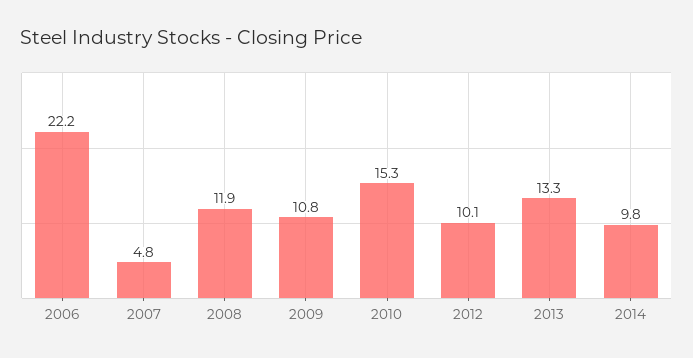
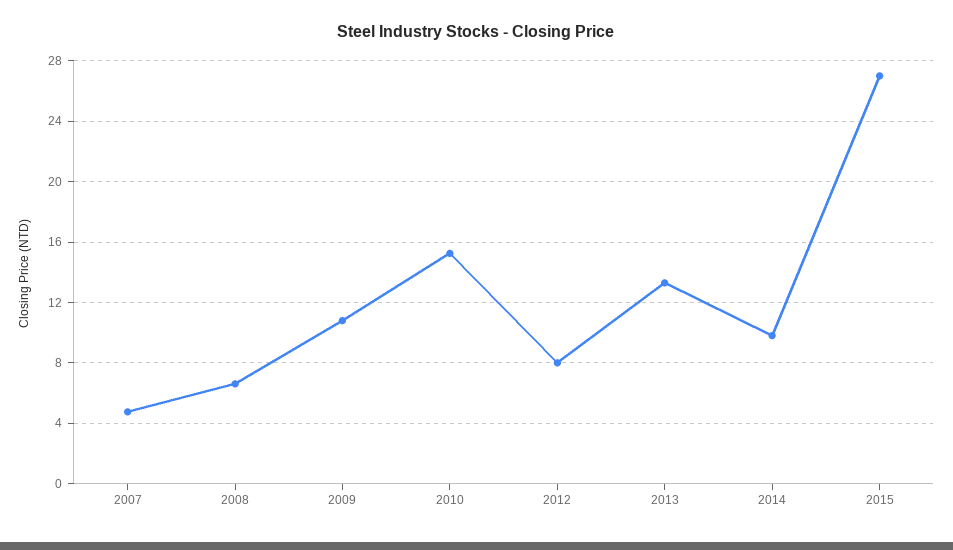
2006: 22.2 -> none
2008: 11.9 -> 6.5
2012: 10.1 -> 8
2015: none -> 27

